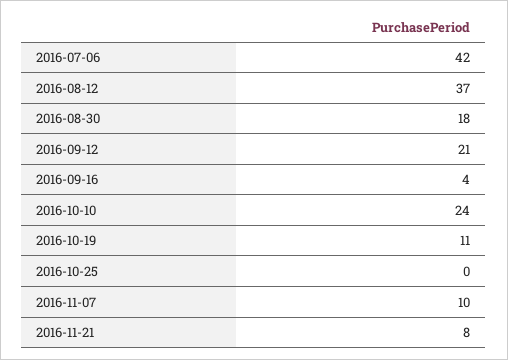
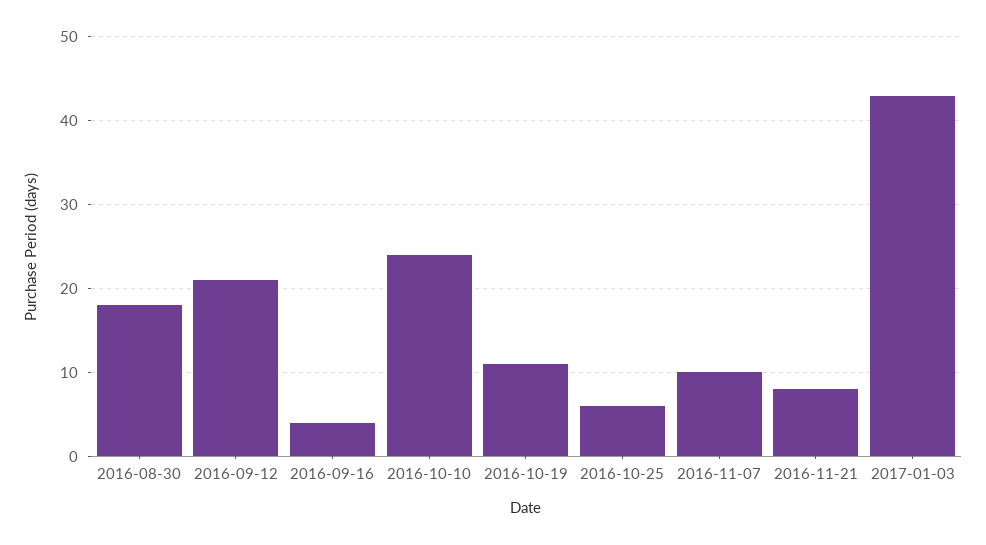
2016-07-06: 42 -> none
2016-08-12: 37 -> none
2016-10-25: 0 -> 6
2017-01-03: none -> 43

